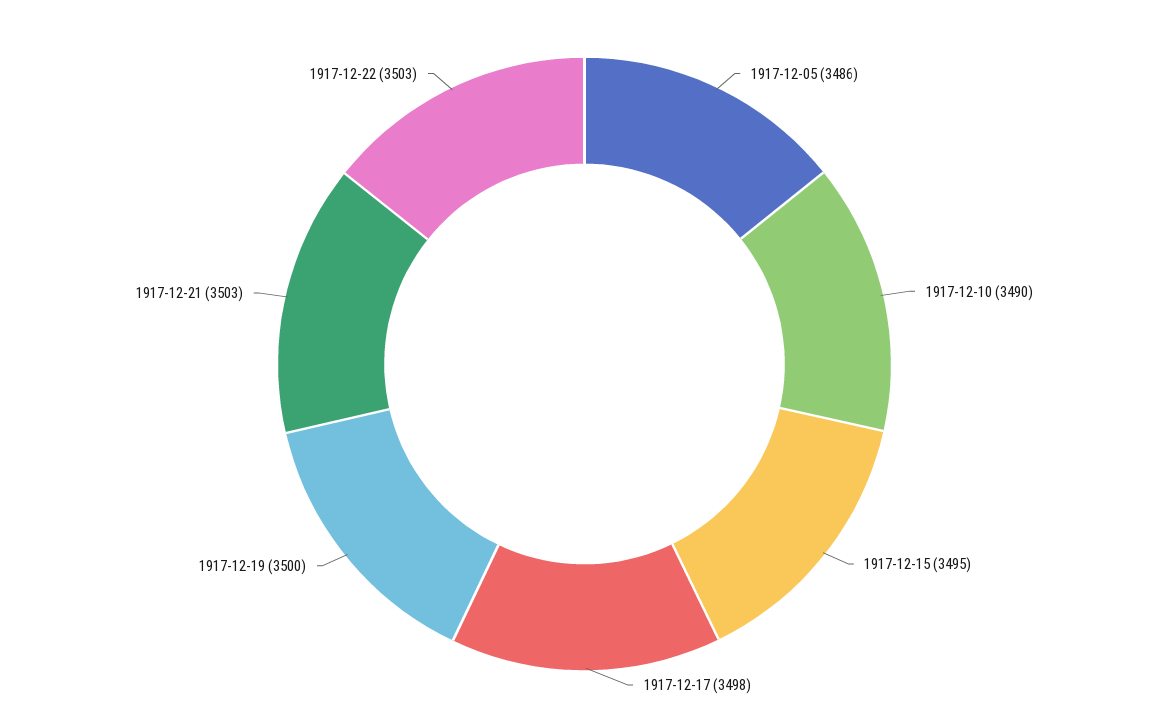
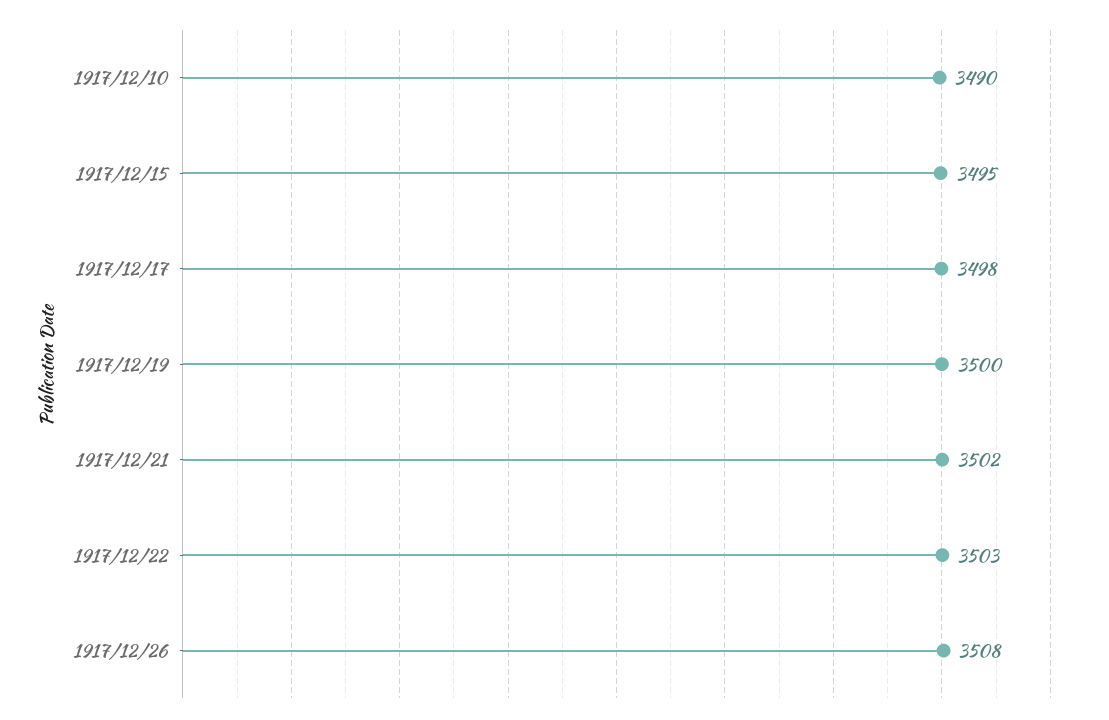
1917-12-05: 3486 -> none
1917-12-21: 3503 -> 3502
1917/12/26: none -> 3508

